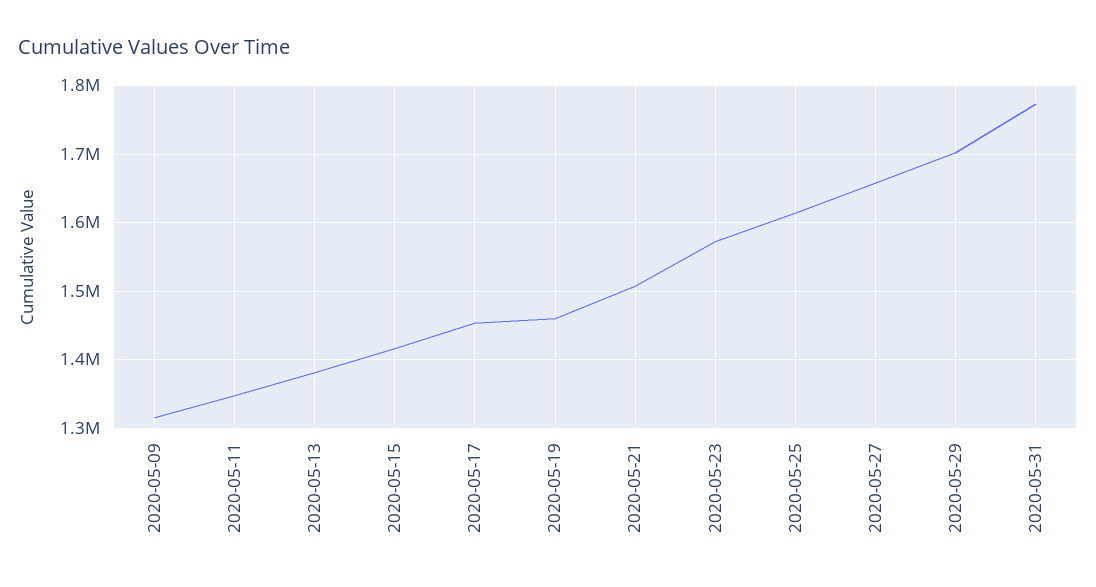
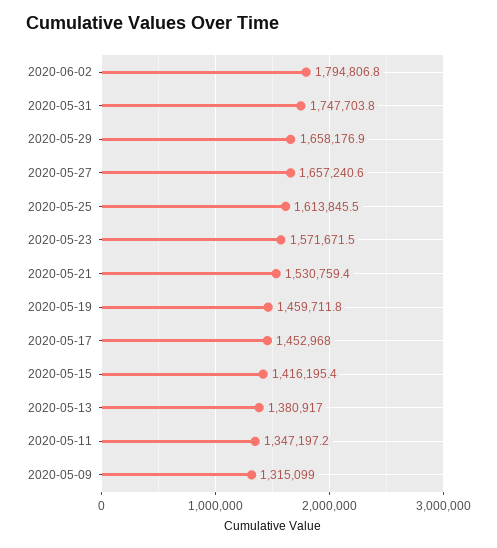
2020-05-21: 1510000 -> 1530759.4
2020-05-29: 1700000 -> 1658176.9
2020-05-31: 1770000 -> 1747703.8
2020-06-02: none -> 1794806.8

